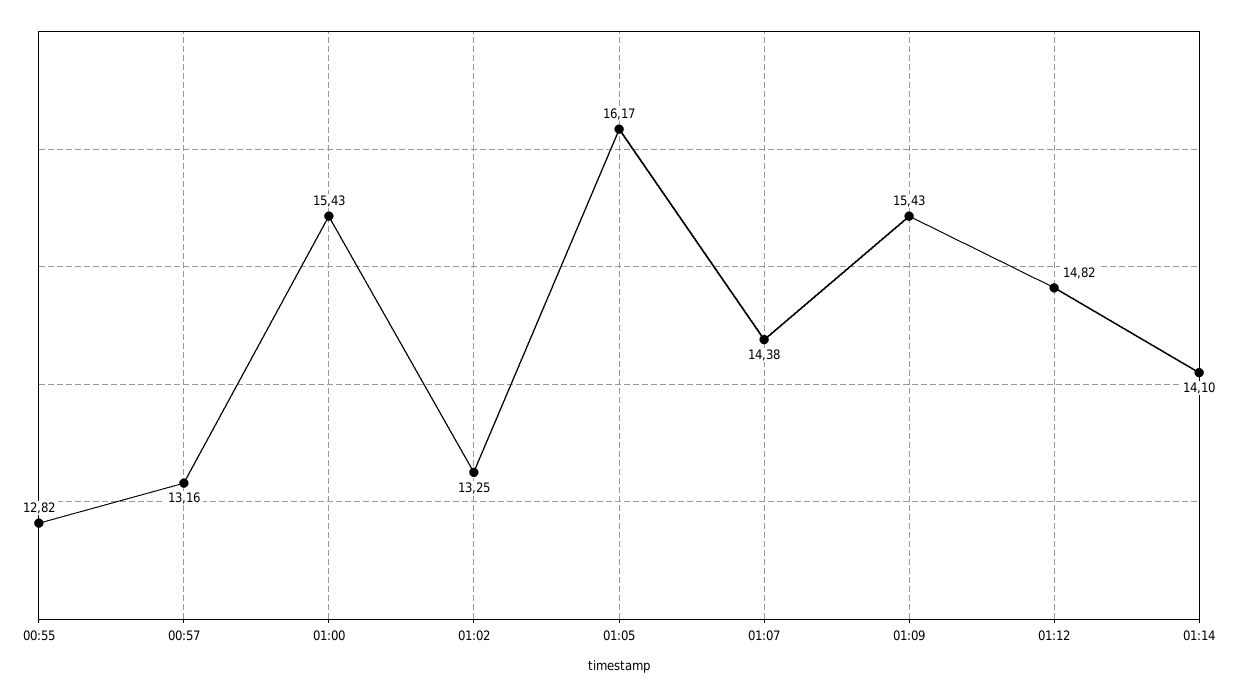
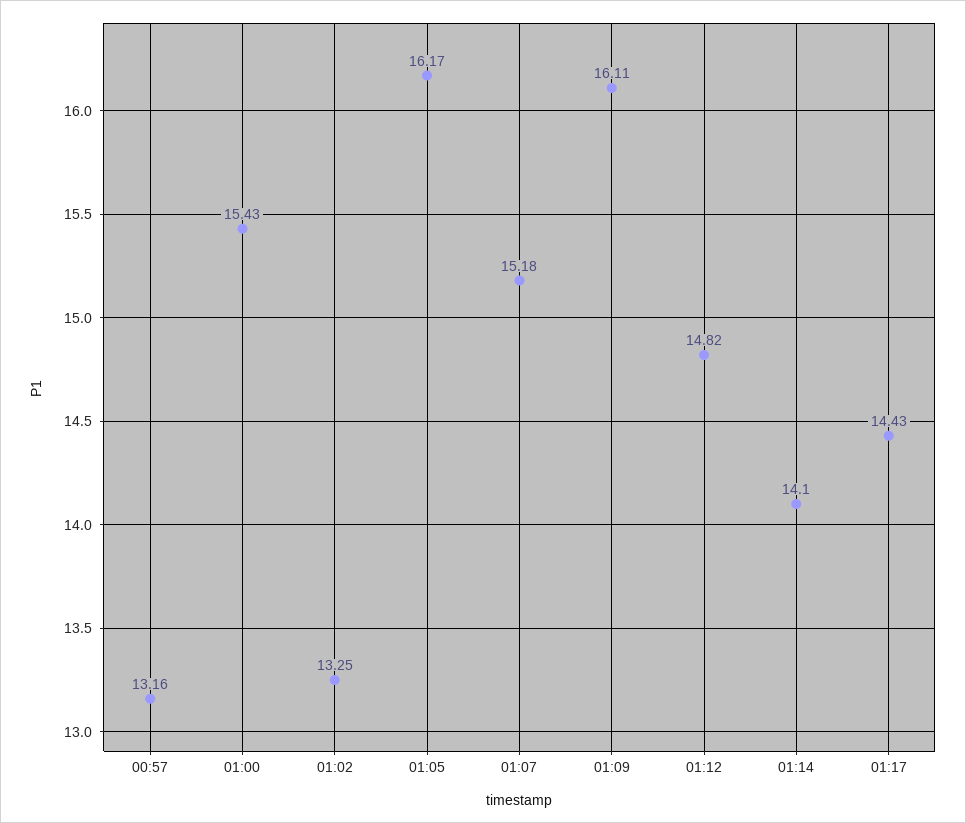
00:55: 12.82 -> none
01:07: 14.38 -> 15.18
01:09: 15.43 -> 16.11
01:17: none -> 14.43

